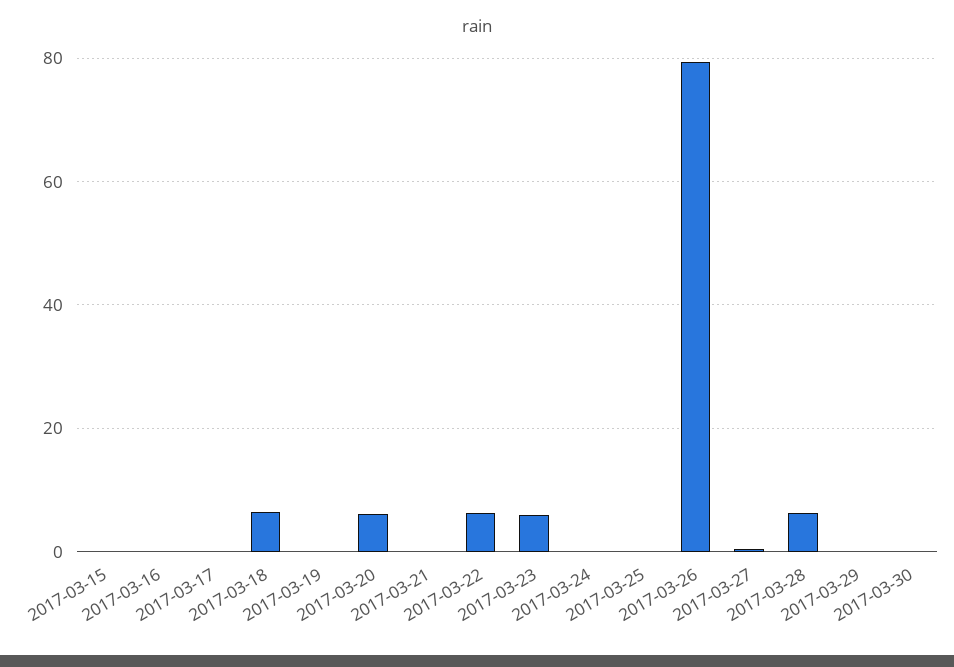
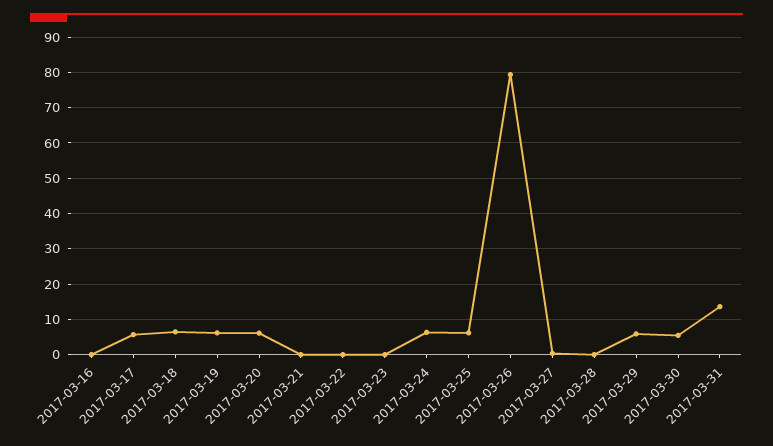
2017-03-15: 0 -> none
2017-03-17: 0 -> 6
2017-03-19: 0 -> 6
2017-03-22: 6 -> 0
2017-03-23: 6 -> 0
2017-03-24: 0 -> 6
2017-03-25: 0 -> 6
2017-03-28: 6 -> 0
2017-03-29: 0 -> 6
2017-03-30: 0 -> 6
2017-03-31: none -> 14

